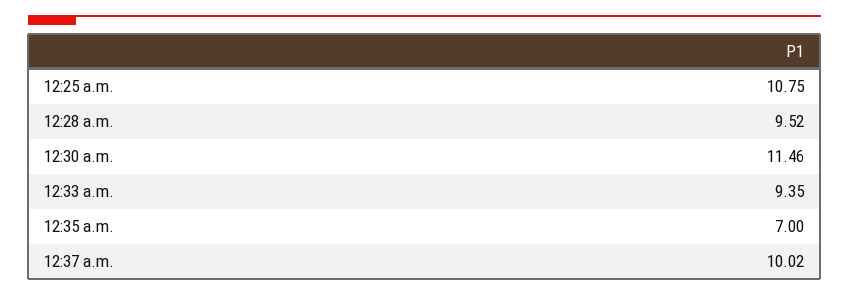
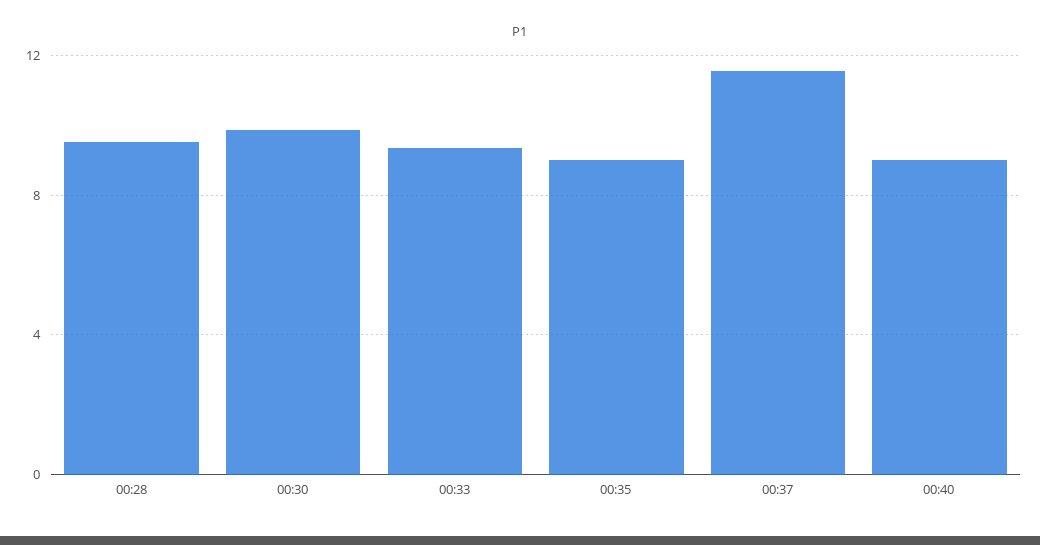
12:25 a.m.: 10.75 -> none
12:30 a.m.: 11.46 -> 10
12:35 a.m.: 7 -> 9
12:37 a.m.: 10.02 -> 11.5
00:40: none -> 9

